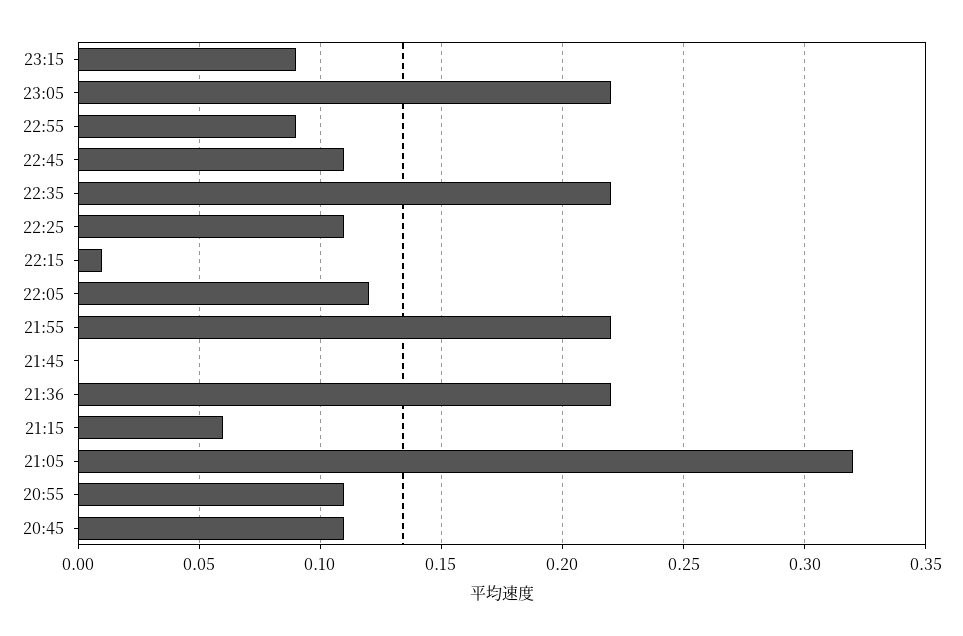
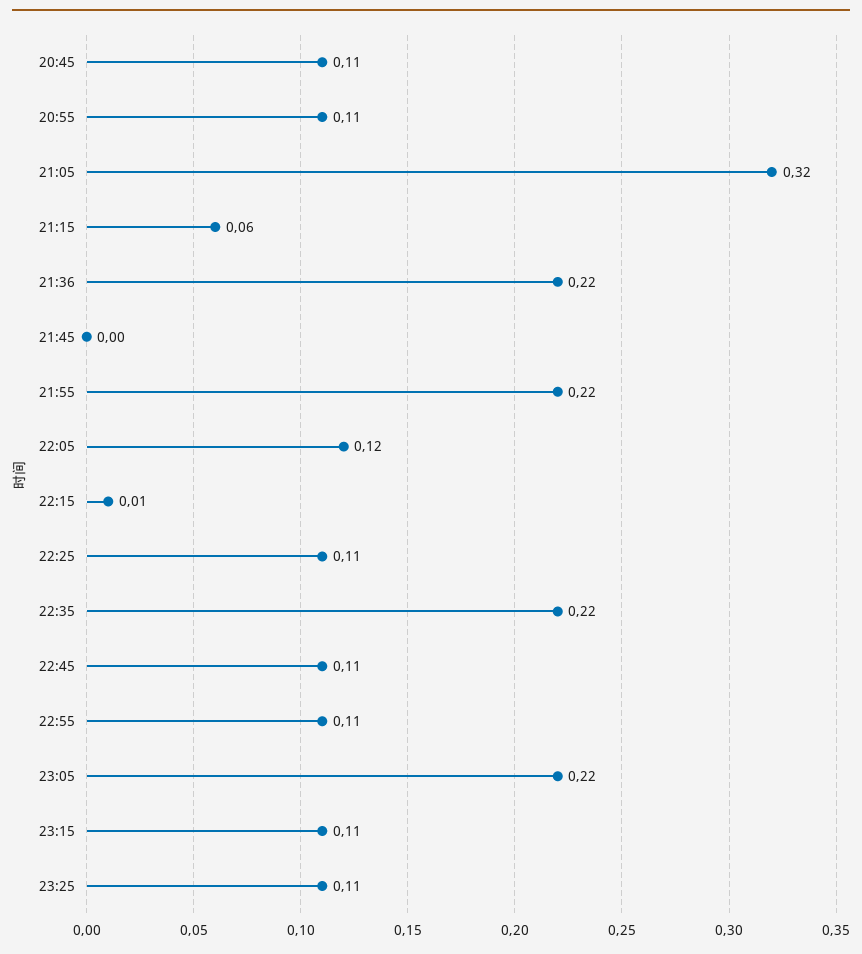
23:15: 0.09 -> 0.11
22:55: 0.09 -> 0.11
23:25: none -> 0.11

